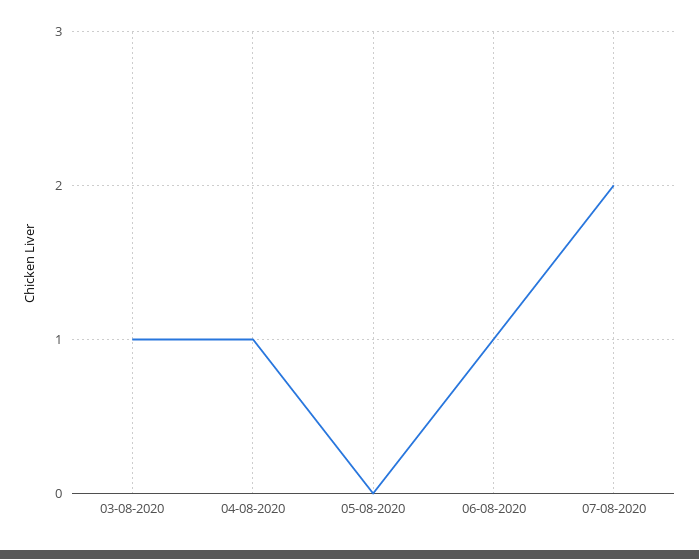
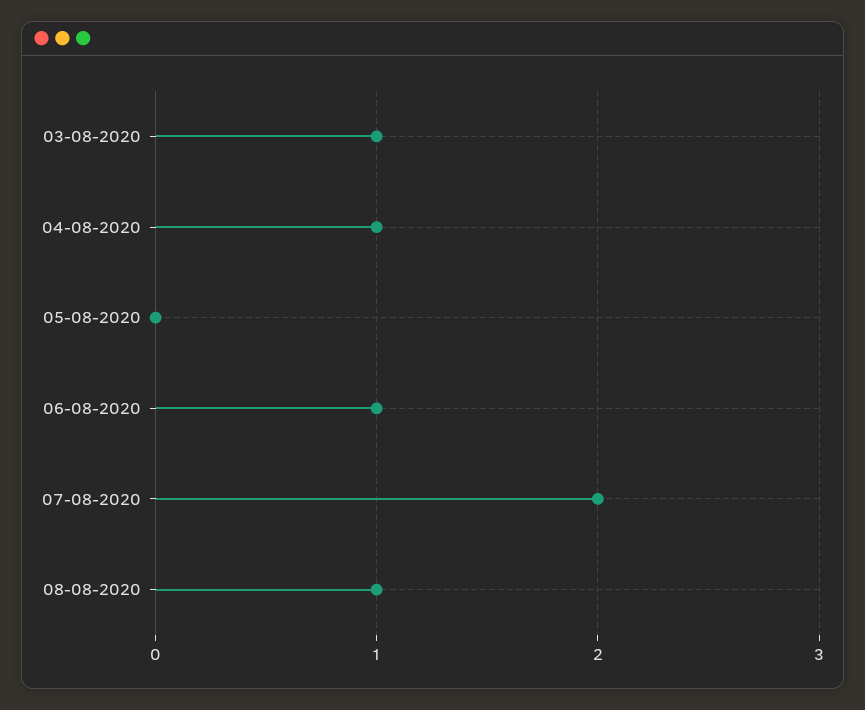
08-08-2020: none -> 1

